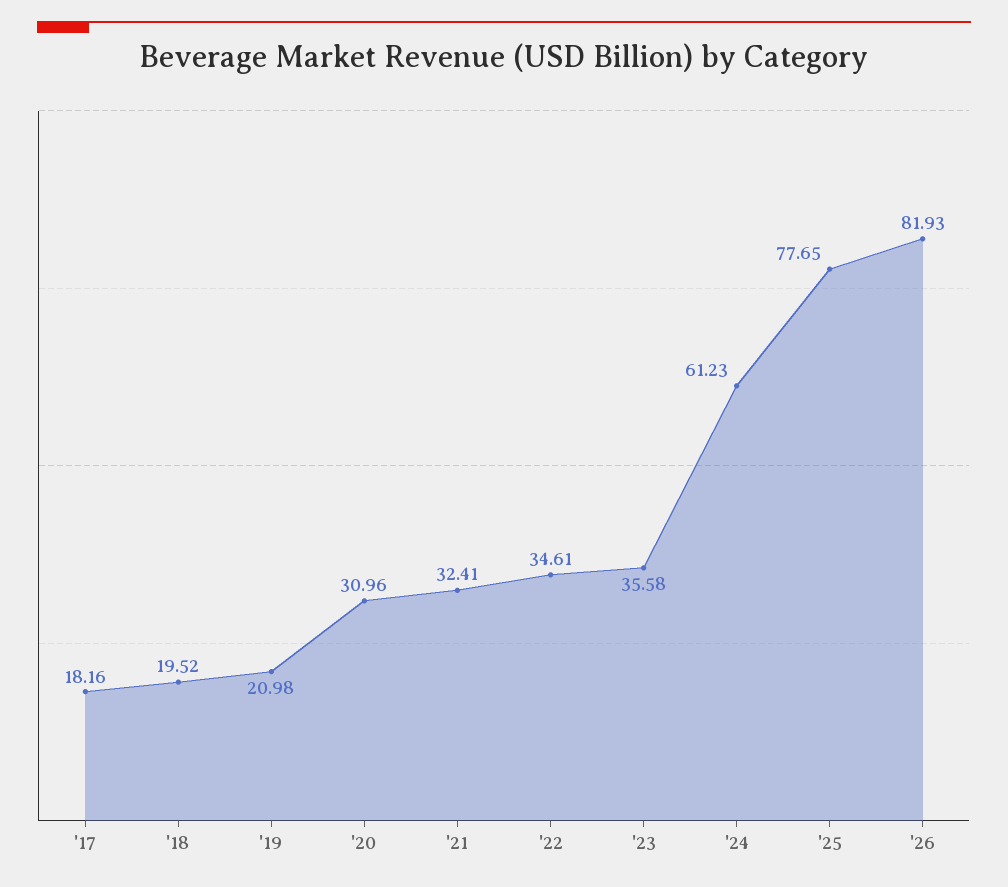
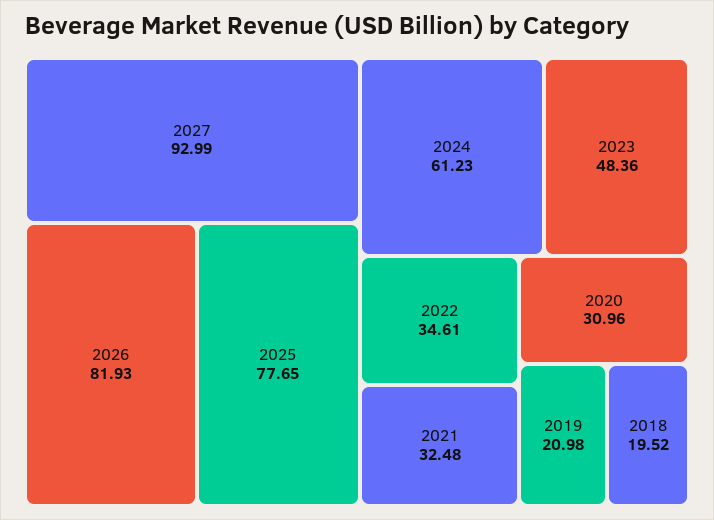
'17: 18.16 -> none
'21: 32.41 -> 32.48
'23: 35.58 -> 48.36
2027: none -> 92.99

